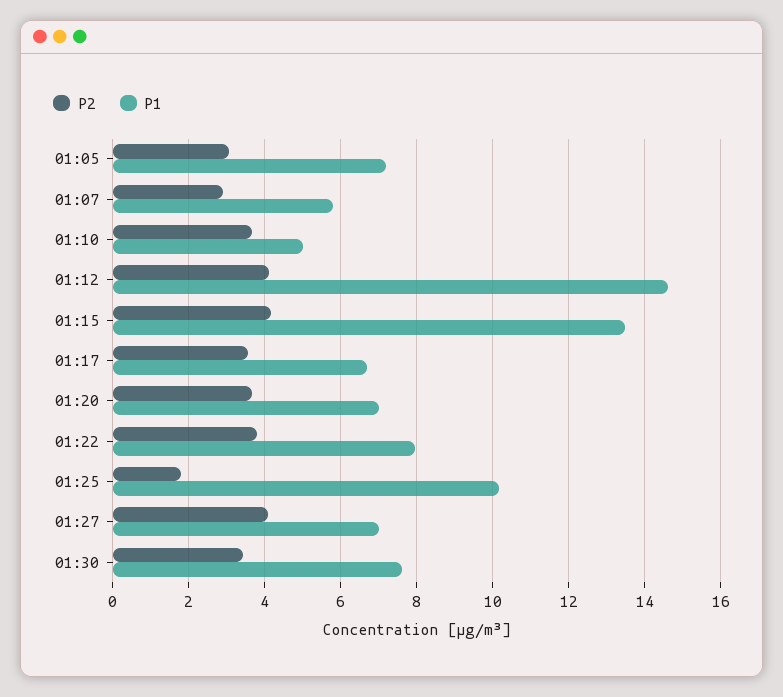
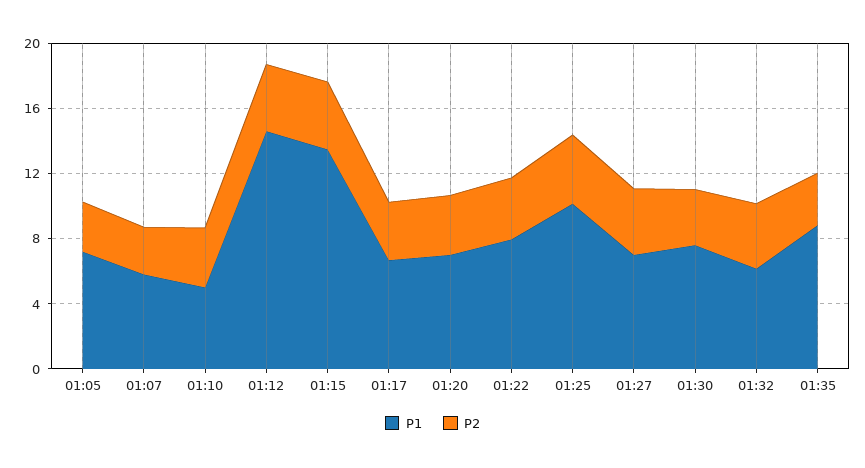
P2, 01:25: 1.8 -> 4
P1, 01:32: none -> 6
P2, 01:32: none -> 4
P1, 01:35: none -> 9
P2, 01:35: none -> 3

